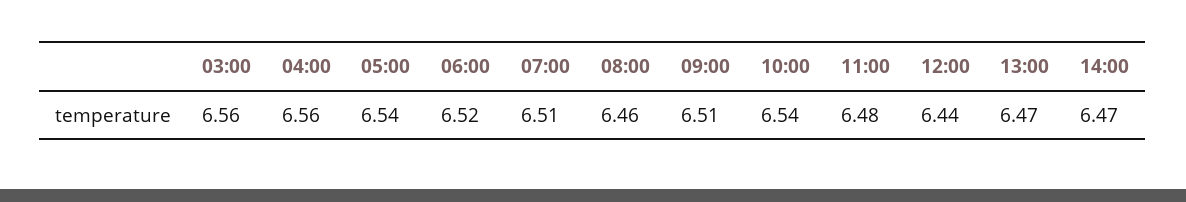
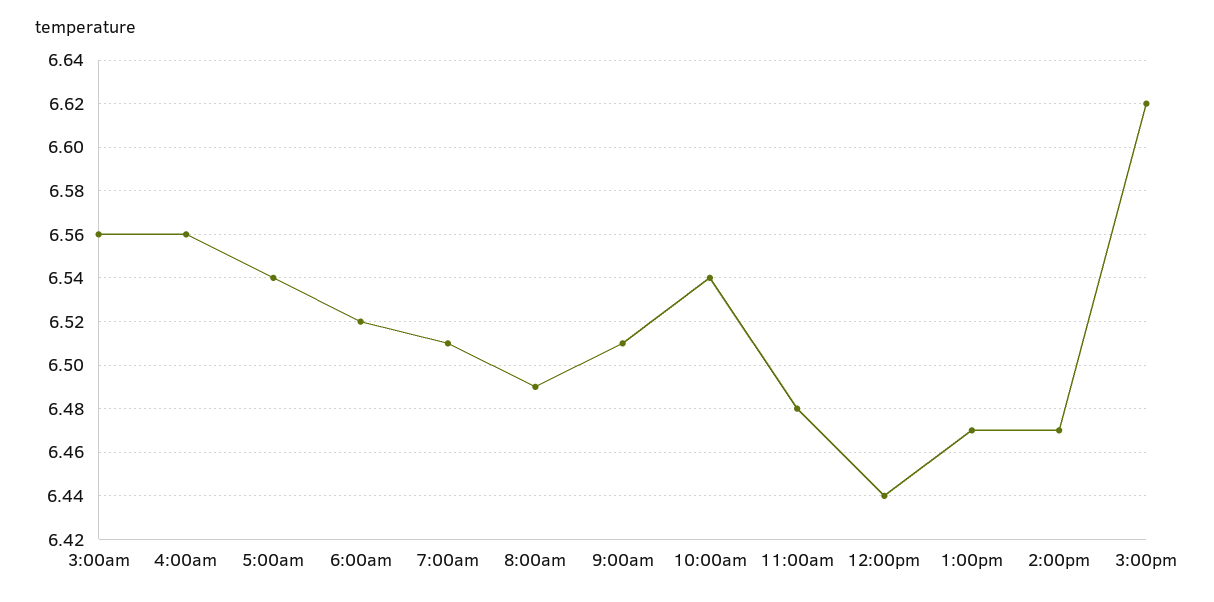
08:00: 6.46 -> 6.49
3:00pm: none -> 6.62

